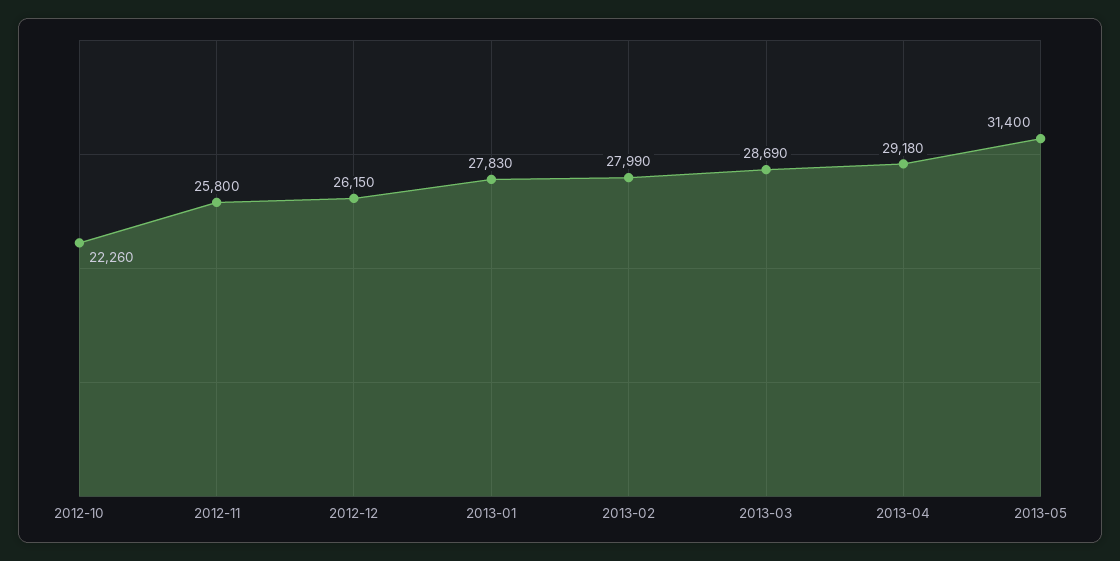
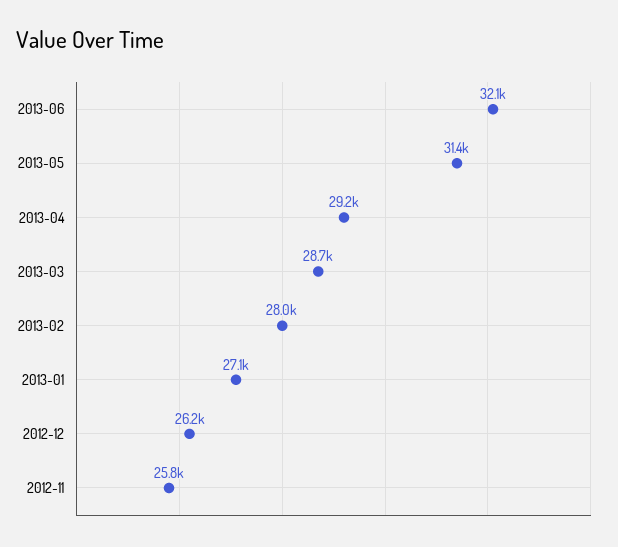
2012-10: 22260 -> none
2013-01: 27830 -> 27100
2013-06: none -> 32100

